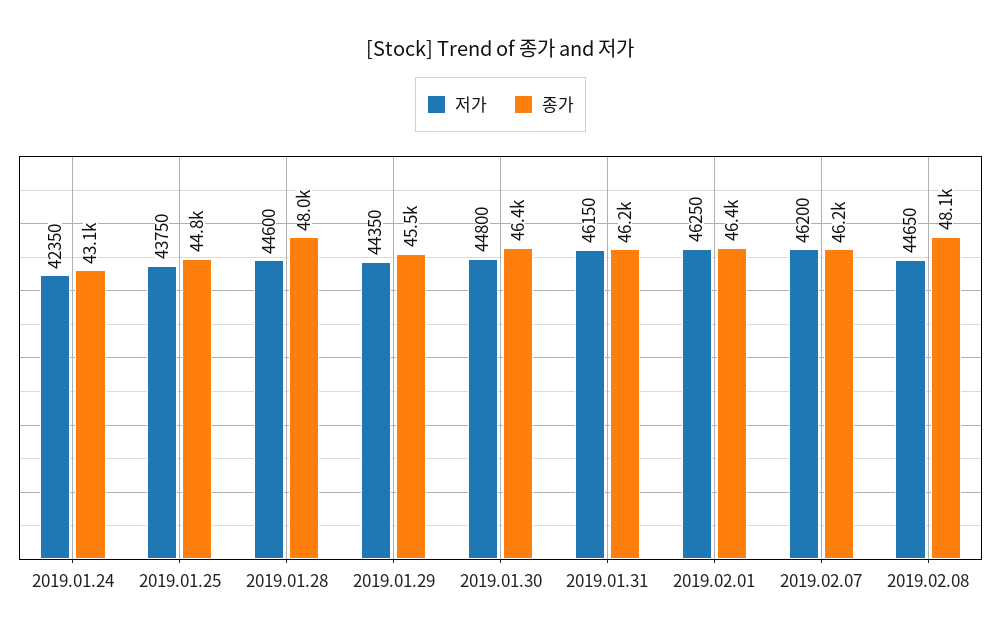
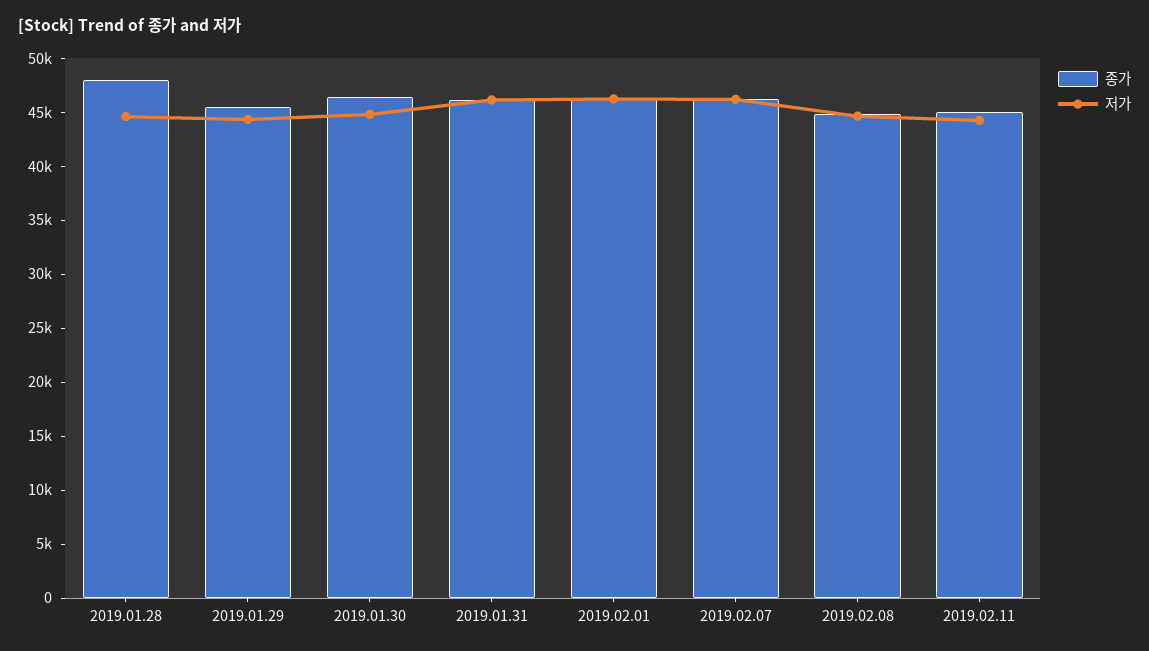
저가, 2019.01.24: 42350 -> none
종가, 2019.01.24: 43100 -> none
저가, 2019.01.25: 43750 -> none
종가, 2019.01.25: 44800 -> none
종가, 2019.02.08: 48100 -> 45000
종가, 2019.02.11: none -> 45000
저가, 2019.02.11: none -> 44000

